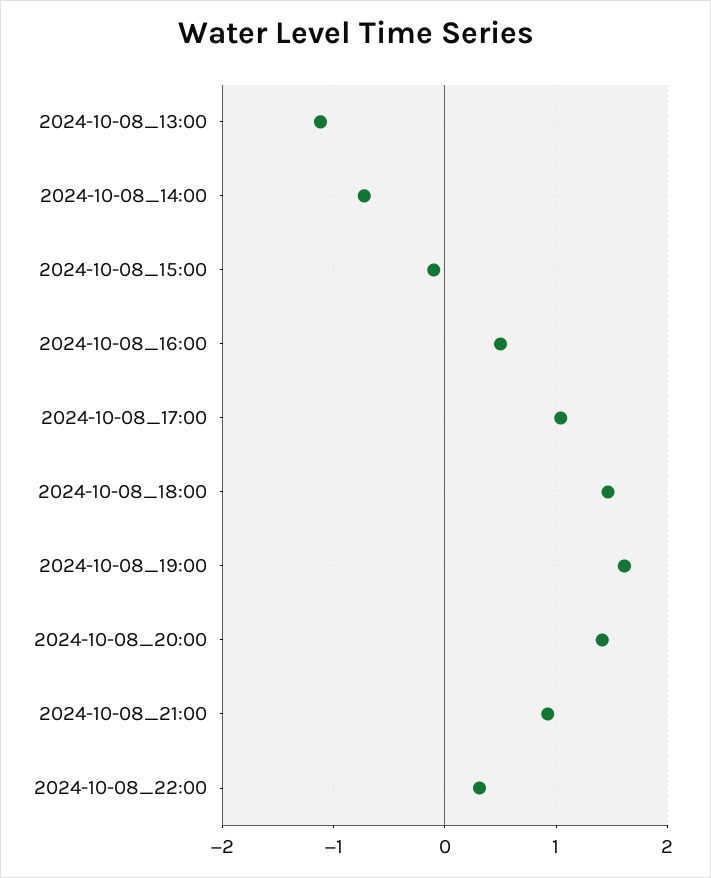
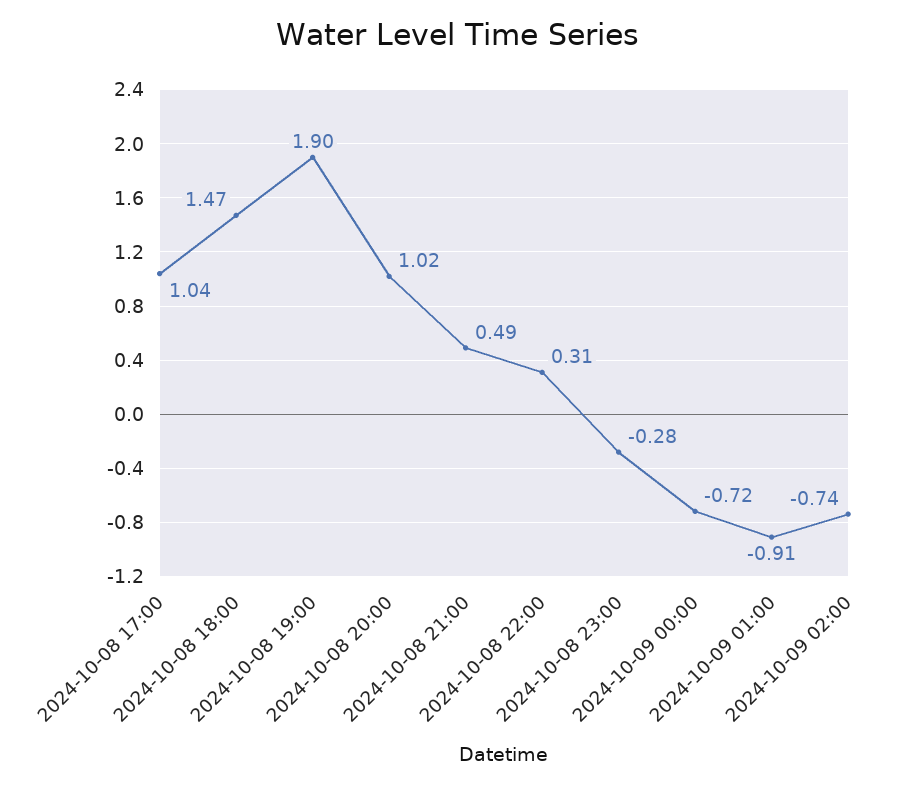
2024-10-08_13:00: -1.1 -> none
2024-10-08_14:00: -0.7 -> none
2024-10-08_15:00: -0.1 -> none
2024-10-08_16:00: 0.5 -> none
2024-10-08_19:00: 1.6 -> 1.9
2024-10-08_20:00: 1.4 -> 1.02
2024-10-08_21:00: 0.9 -> 0.49
2024-10-08 23:00: none -> -0.28
2024-10-09 00:00: none -> -0.72
2024-10-09 01:00: none -> -0.91
2024-10-09 02:00: none -> -0.74

